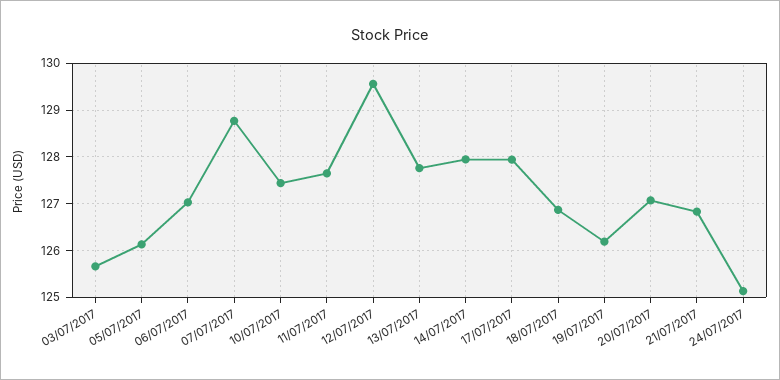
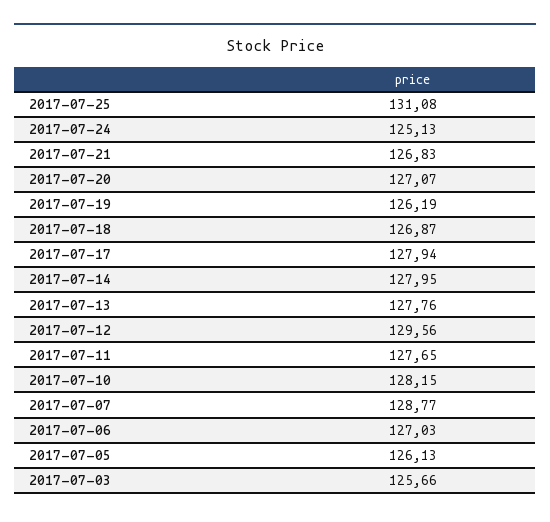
10/07/2017: 127.4 -> 128.15
2017-07-25: none -> 131.08

